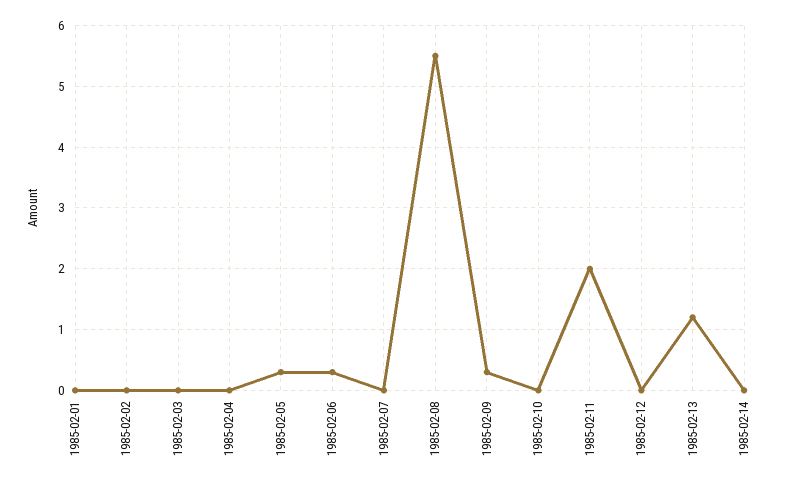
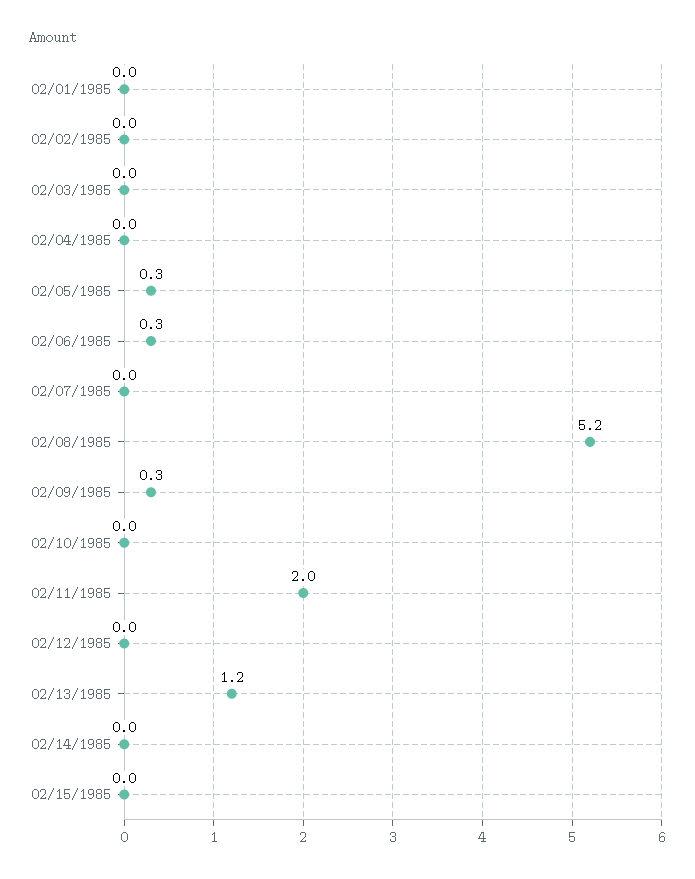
1985-02-08: 5.5 -> 5.2
02/15/1985: none -> 0

